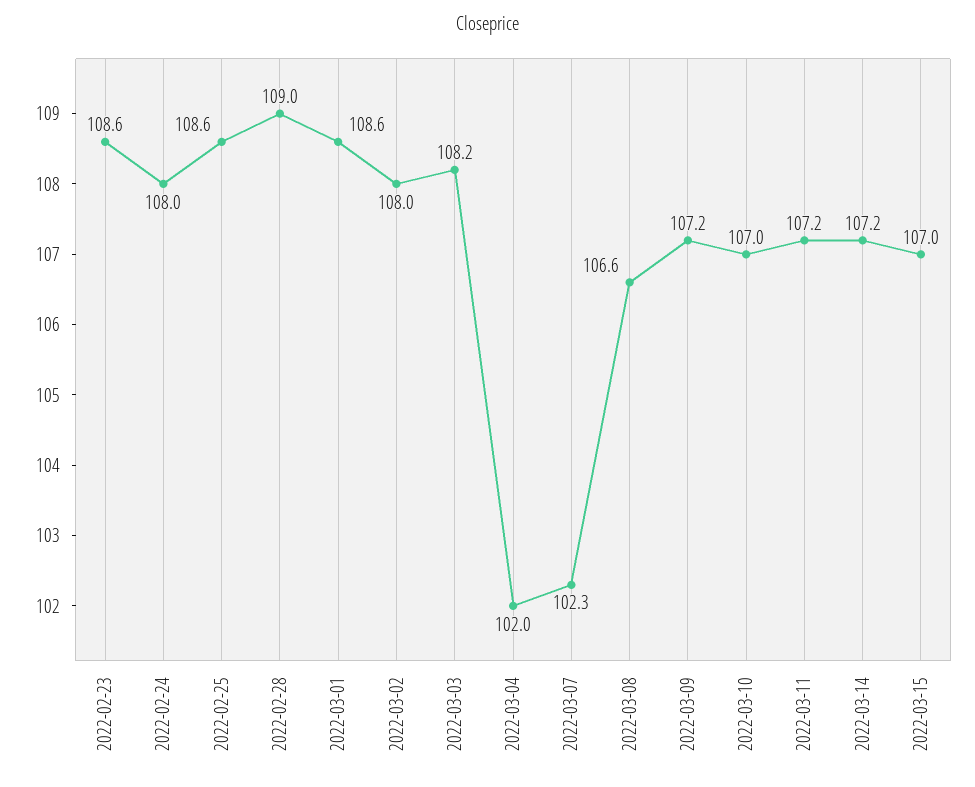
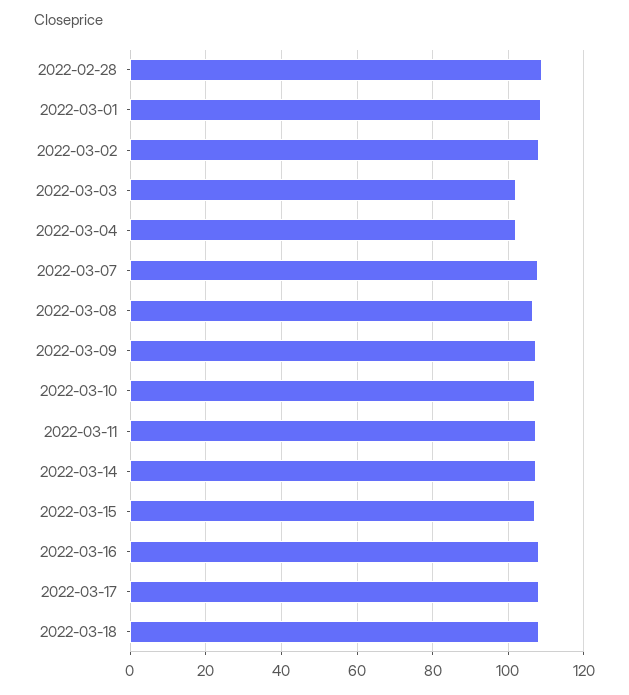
2022-02-23: 108.6 -> none
2022-02-24: 108 -> none
2022-02-25: 108.6 -> none
2022-03-03: 108.2 -> 102
2022-03-07: 102.3 -> 108
2022-03-16: none -> 108
2022-03-17: none -> 108
2022-03-18: none -> 108

